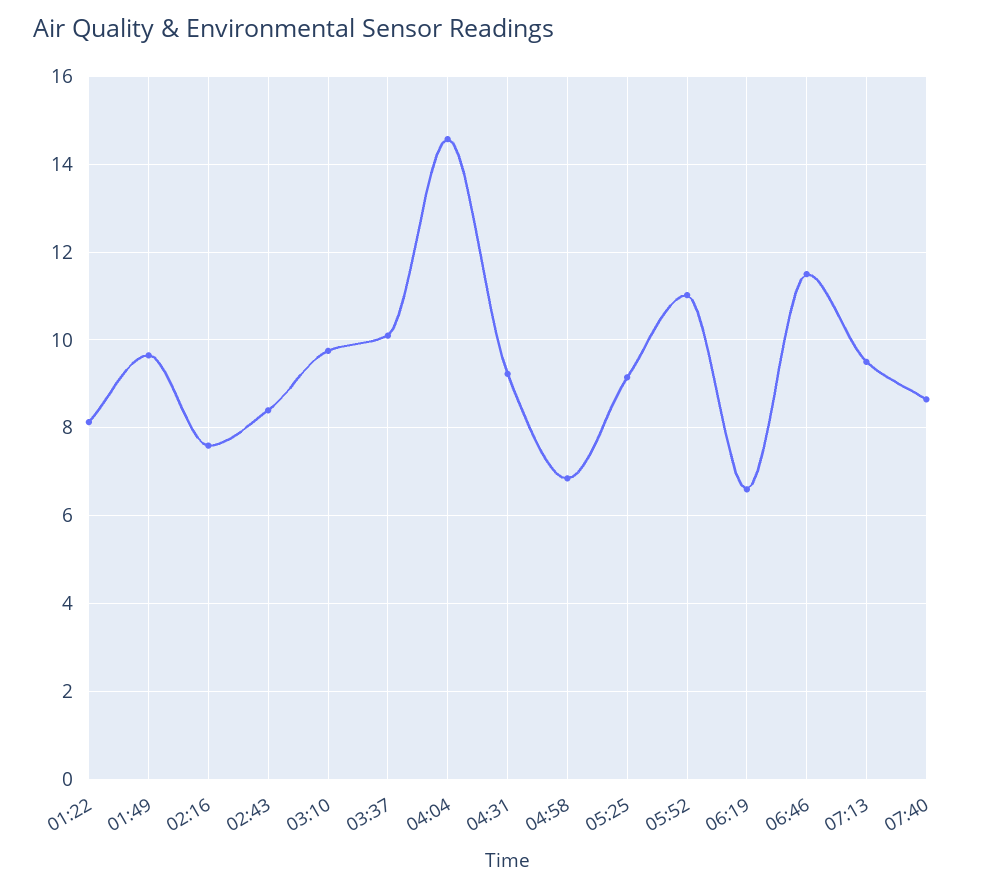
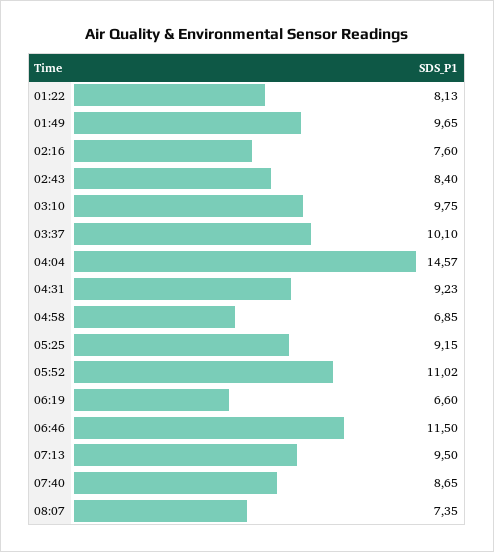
08:07: none -> 7.35

